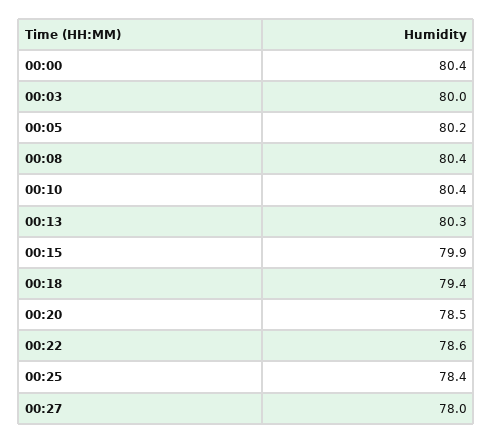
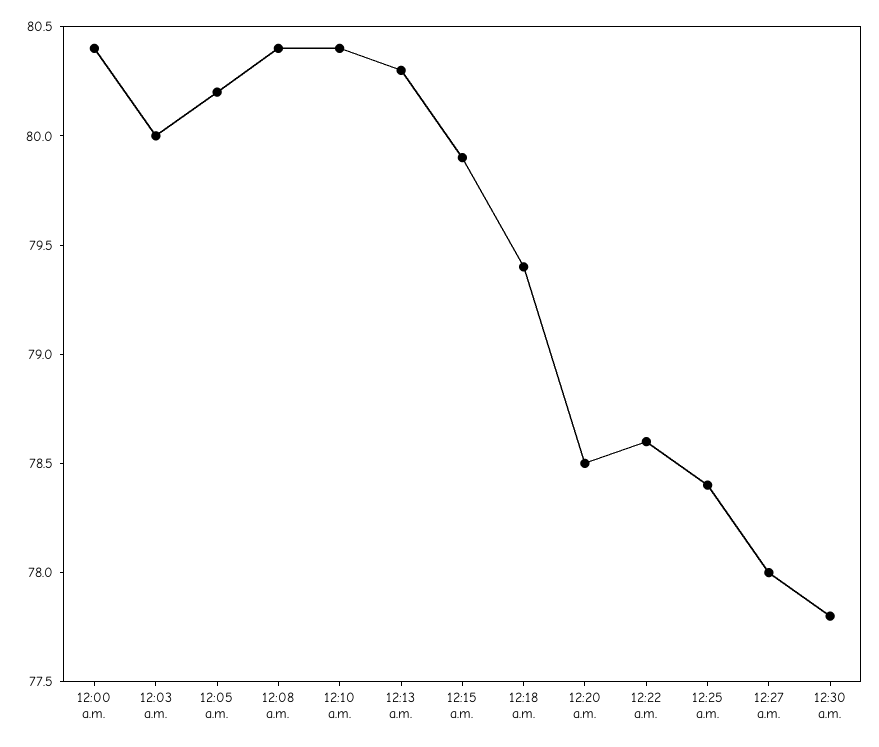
12:30 a.m.: none -> 77.8

